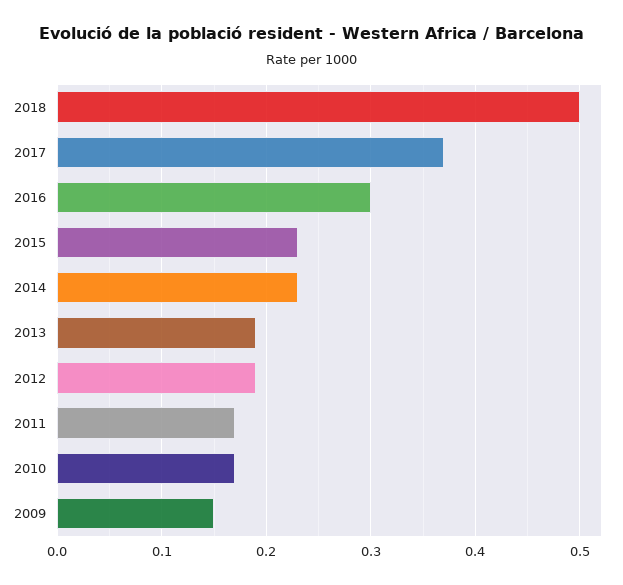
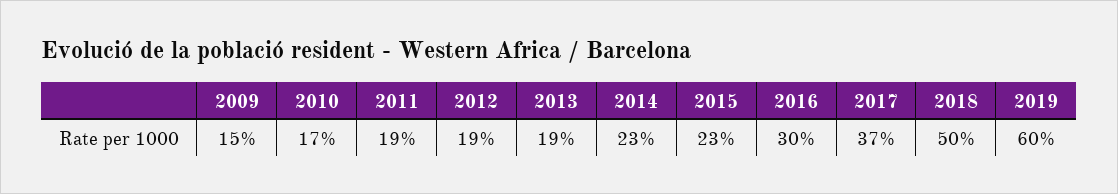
2011: 0.17 -> 0.19
2019: none -> 0.6

